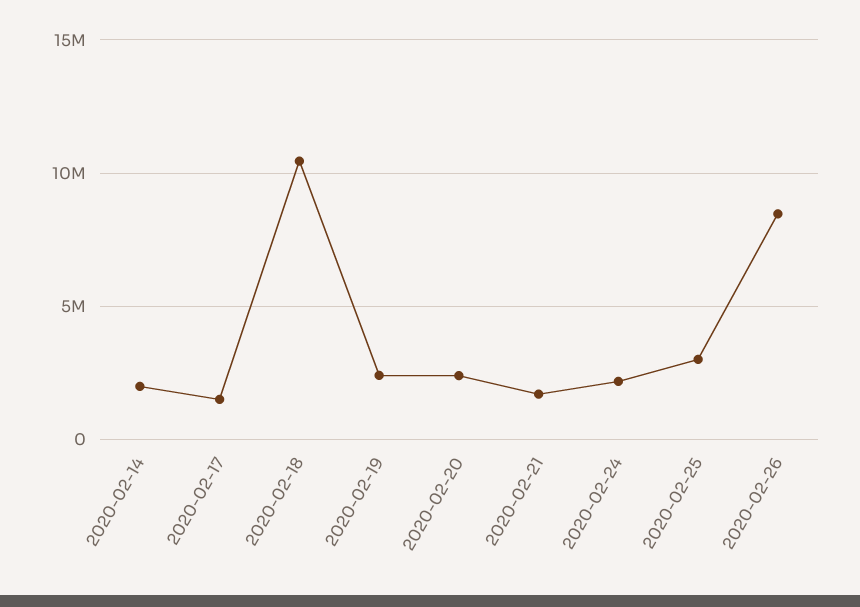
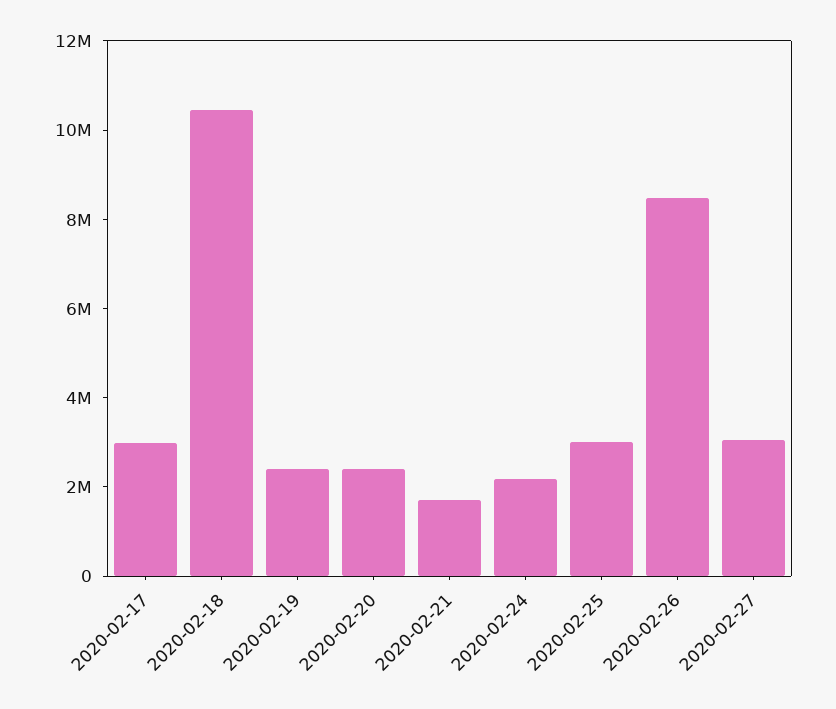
2020-02-14: 2000000 -> none
2020-02-17: 1500000 -> 3000000
2020-02-27: none -> 3000000

